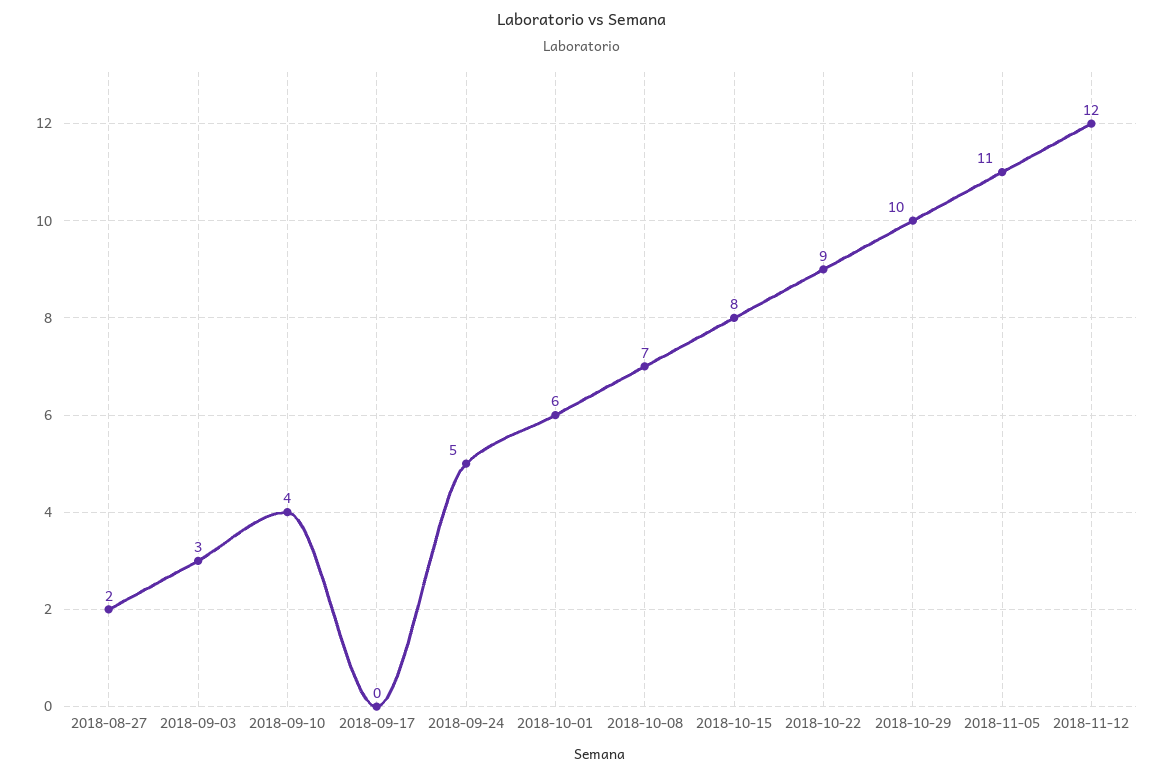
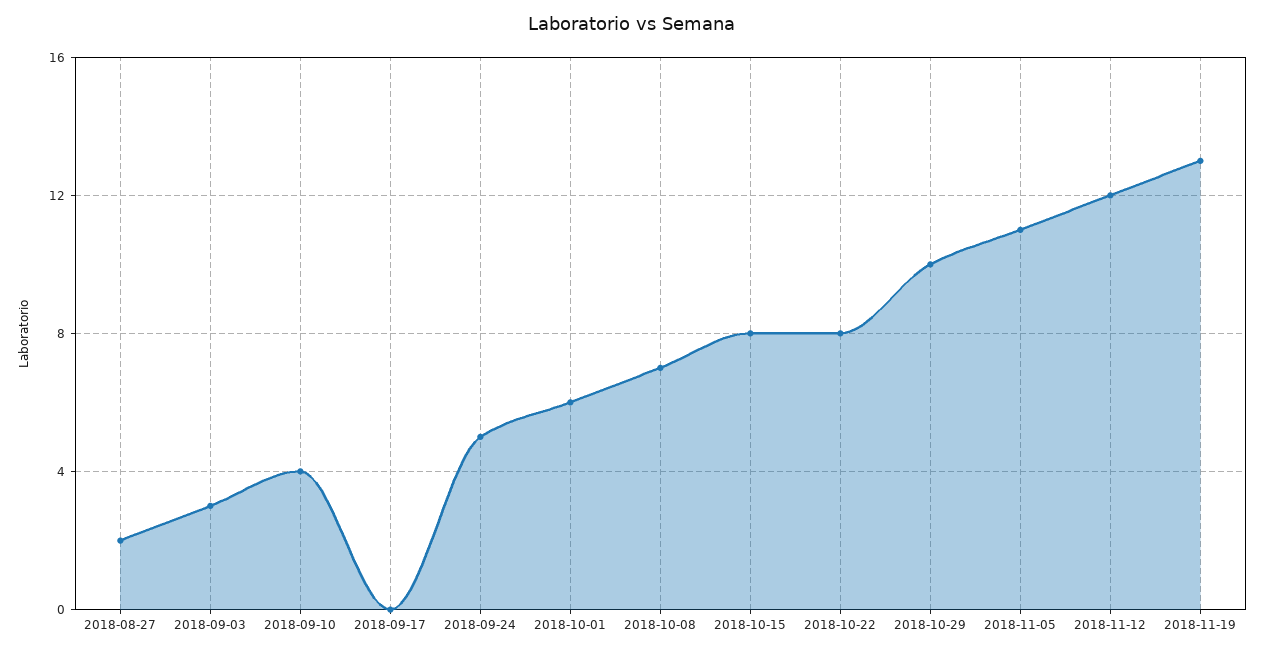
2018-10-22: 9 -> 8
2018-11-19: none -> 13

